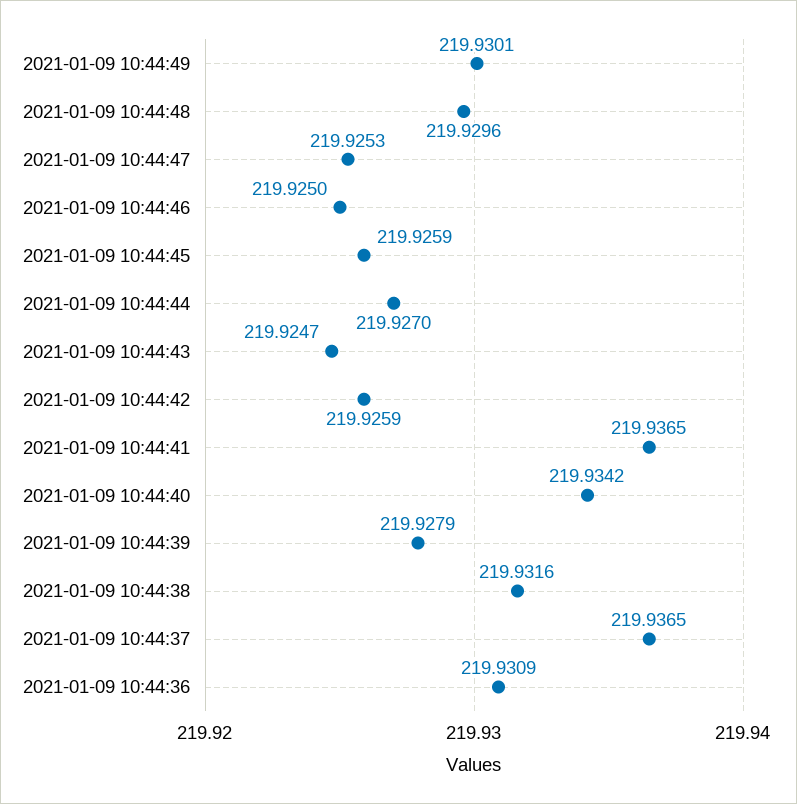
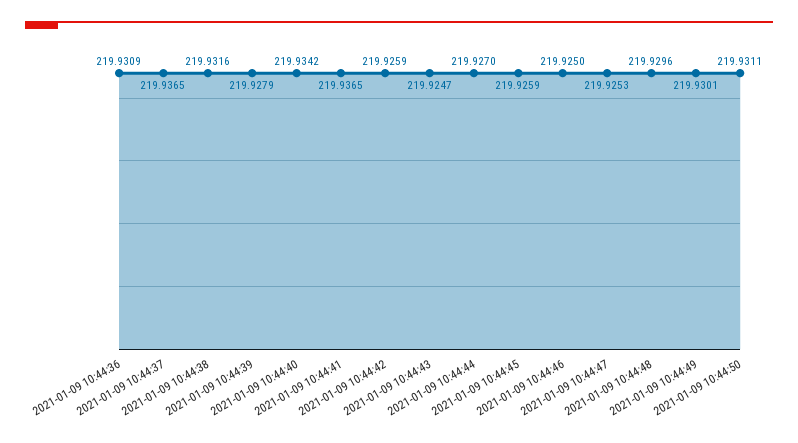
2021-01-09 10:44:50: none -> 219.9311

